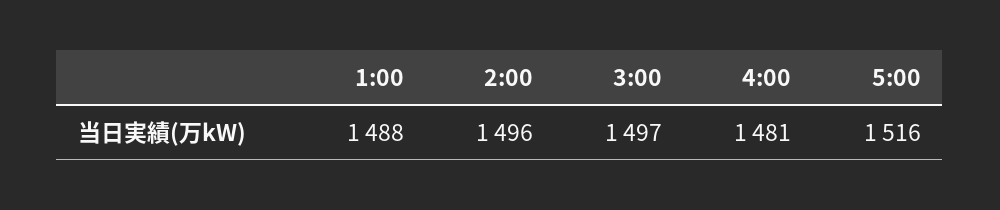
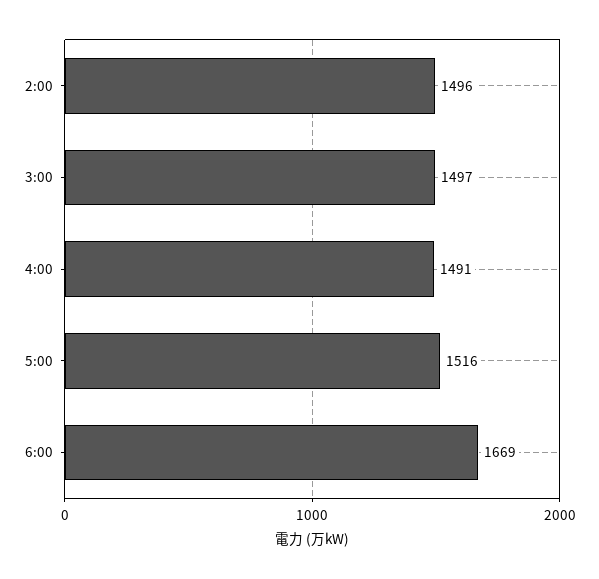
1:00: 1488 -> none
4:00: 1481 -> 1491
6:00: none -> 1669

